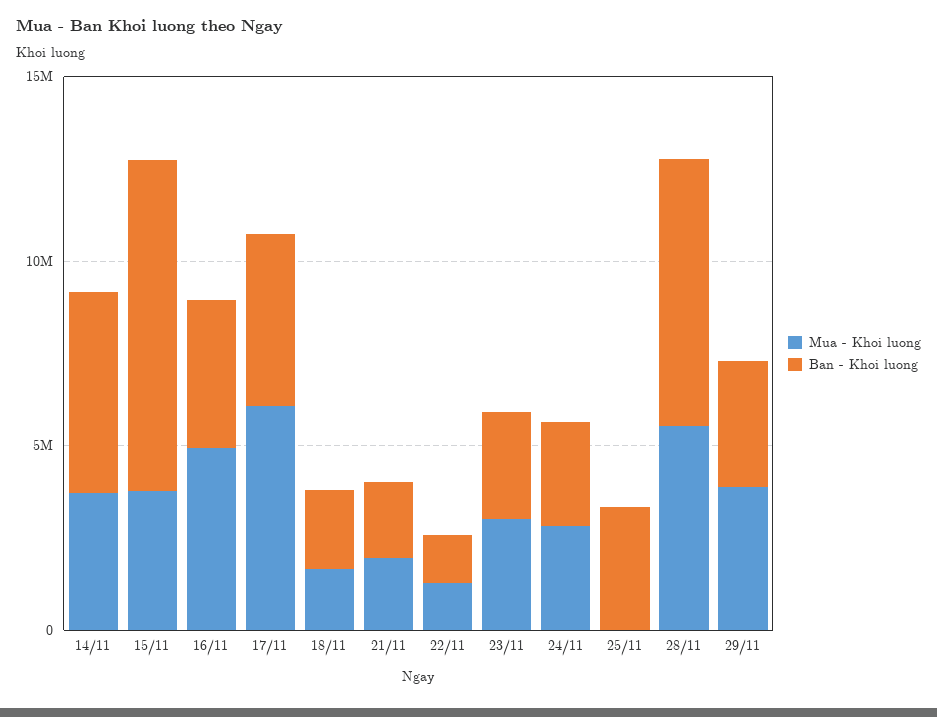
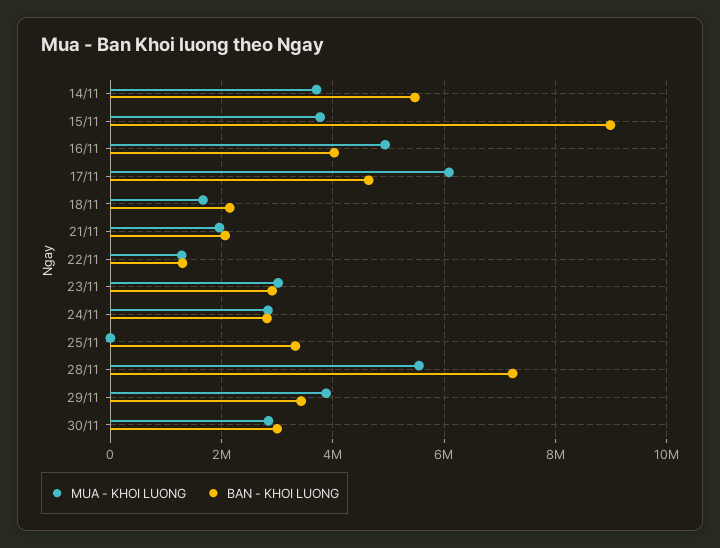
Mua - Khoi luong, 30/11: none -> 2800000
Ban - Khoi luong, 30/11: none -> 3000000

